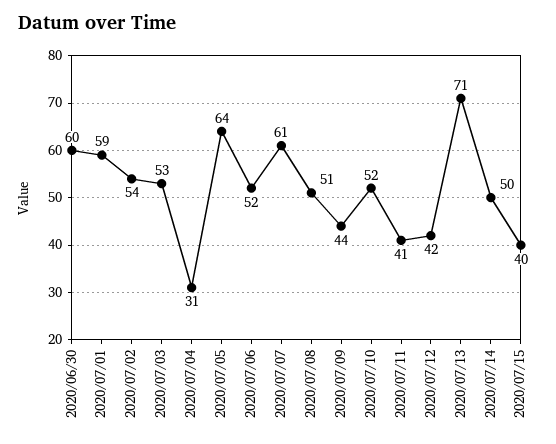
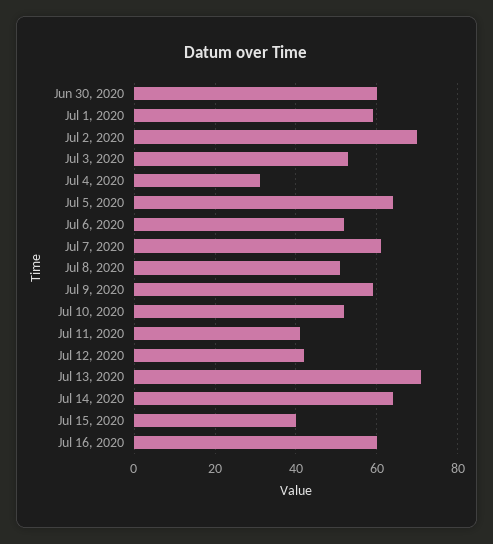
2020/07/02: 54 -> 70
2020/07/09: 44 -> 60
2020/07/14: 50 -> 65
Jul 16, 2020: none -> 60

